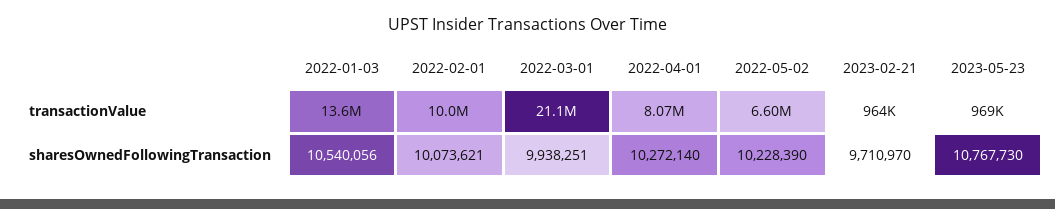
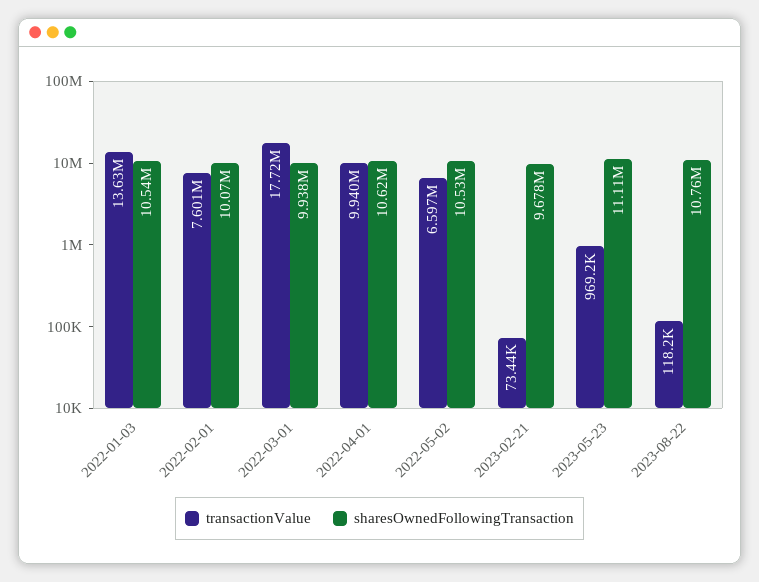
transactionValue, 2022-02-01: 10000000 -> 7601000
transactionValue, 2022-03-01: 21100000 -> 17720000
transactionValue, 2022-04-01: 8070000 -> 9940000
transactionValue, 2023-02-21: 964000 -> 73440
sharesOwnedFollowingTransaction, 2022-04-01: 10272140 -> 10620000
sharesOwnedFollowingTransaction, 2022-05-02: 10228390 -> 10530000
sharesOwnedFollowingTransaction, 2023-02-21: 9710970 -> 9678000
sharesOwnedFollowingTransaction, 2023-05-23: 10767730 -> 11110000
transactionValue, 2023-08-22: none -> 118200
sharesOwnedFollowingTransaction, 2023-08-22: none -> 10760000

